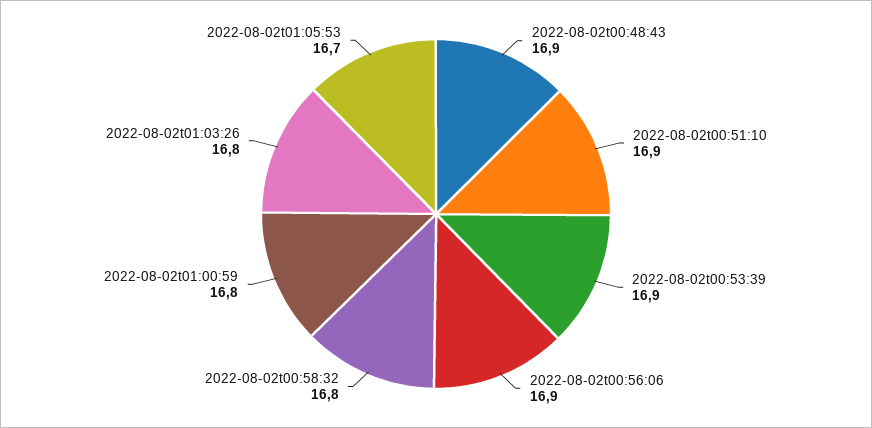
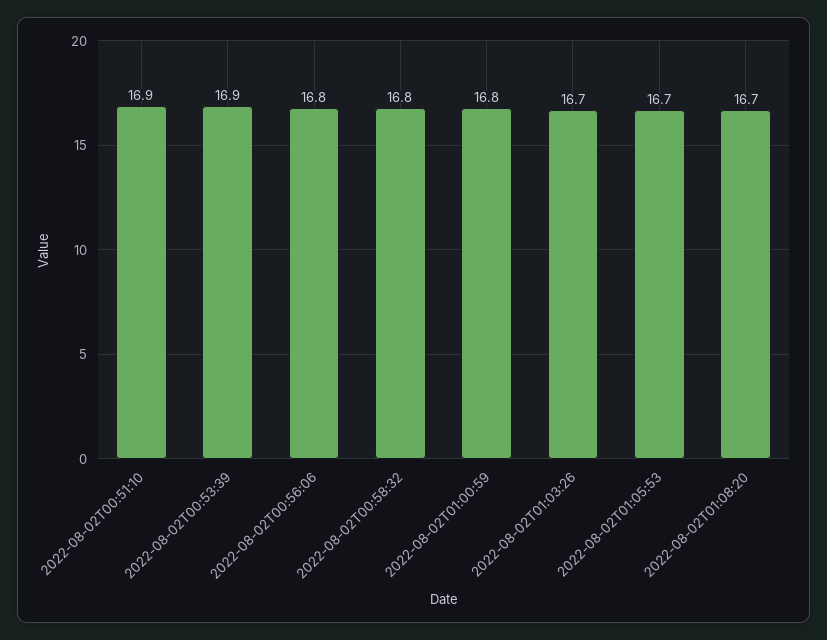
2022-08-02t00:48:43: 16.9 -> none
2022-08-02t00:56:06: 16.9 -> 16.8
2022-08-02t01:03:26: 16.8 -> 16.7
2022-08-02T01:08:20: none -> 16.7

